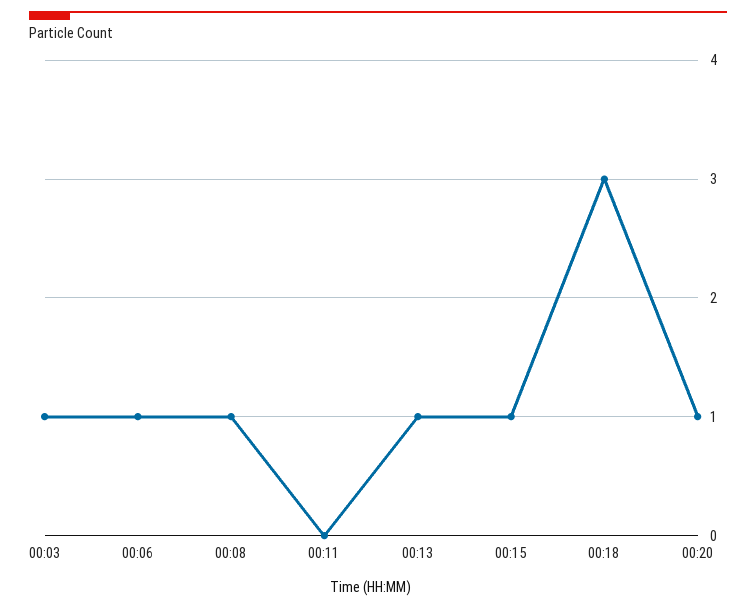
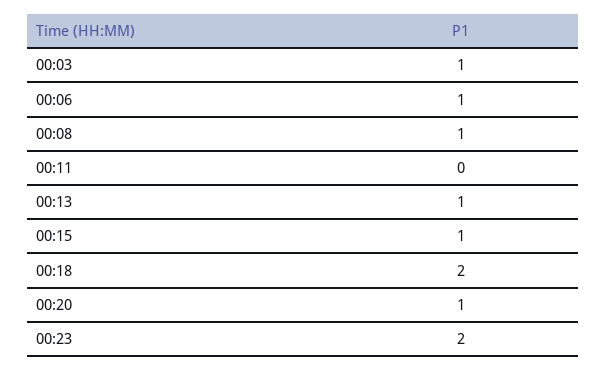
00:18: 3 -> 2
00:23: none -> 2

